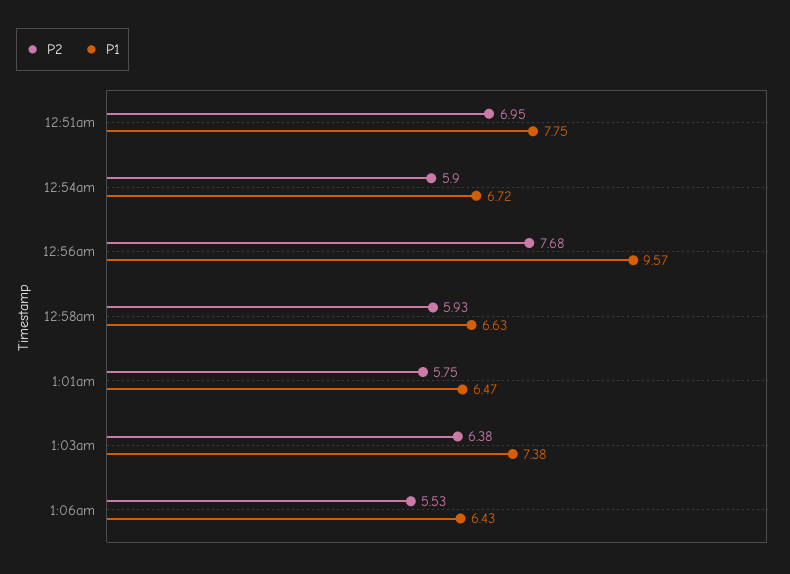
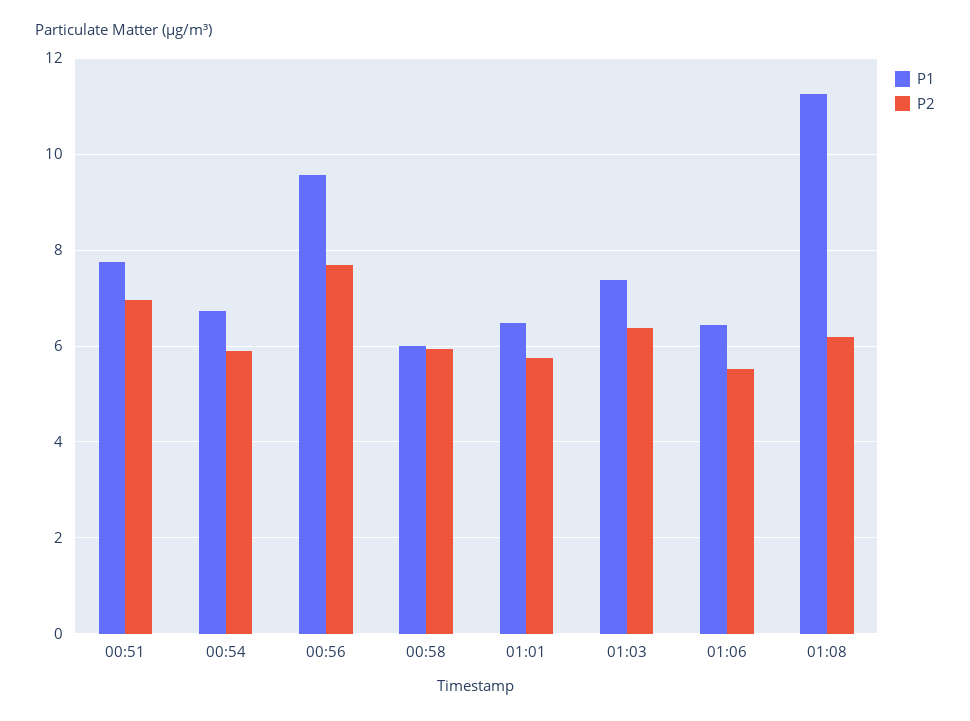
P1, 12:58am: 6.63 -> 6
P1, 01:08: none -> 11.2
P2, 01:08: none -> 6.2

